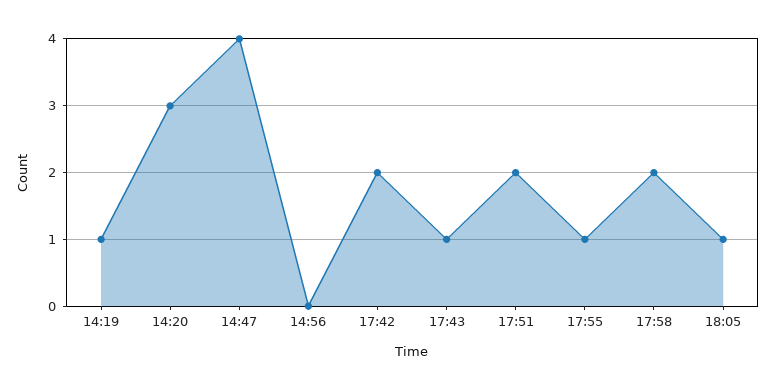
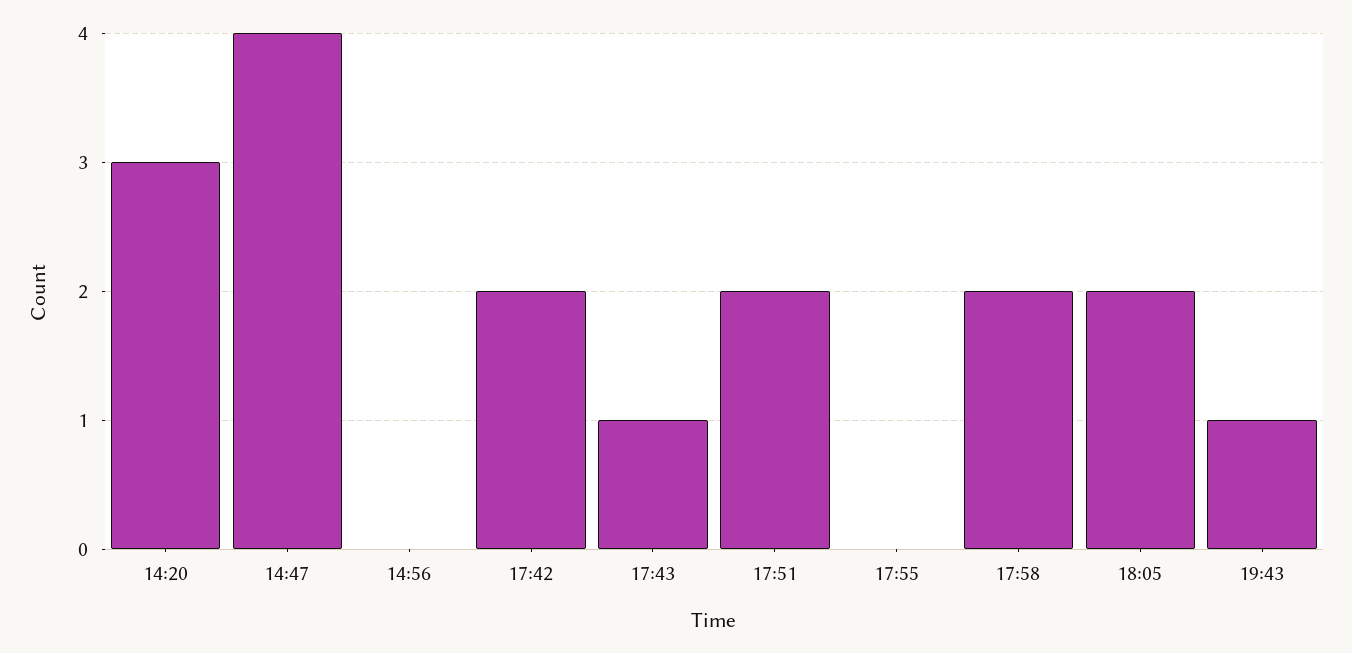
14:19: 1 -> none
17:55: 1 -> 0
18:05: 1 -> 2
19:43: none -> 1

